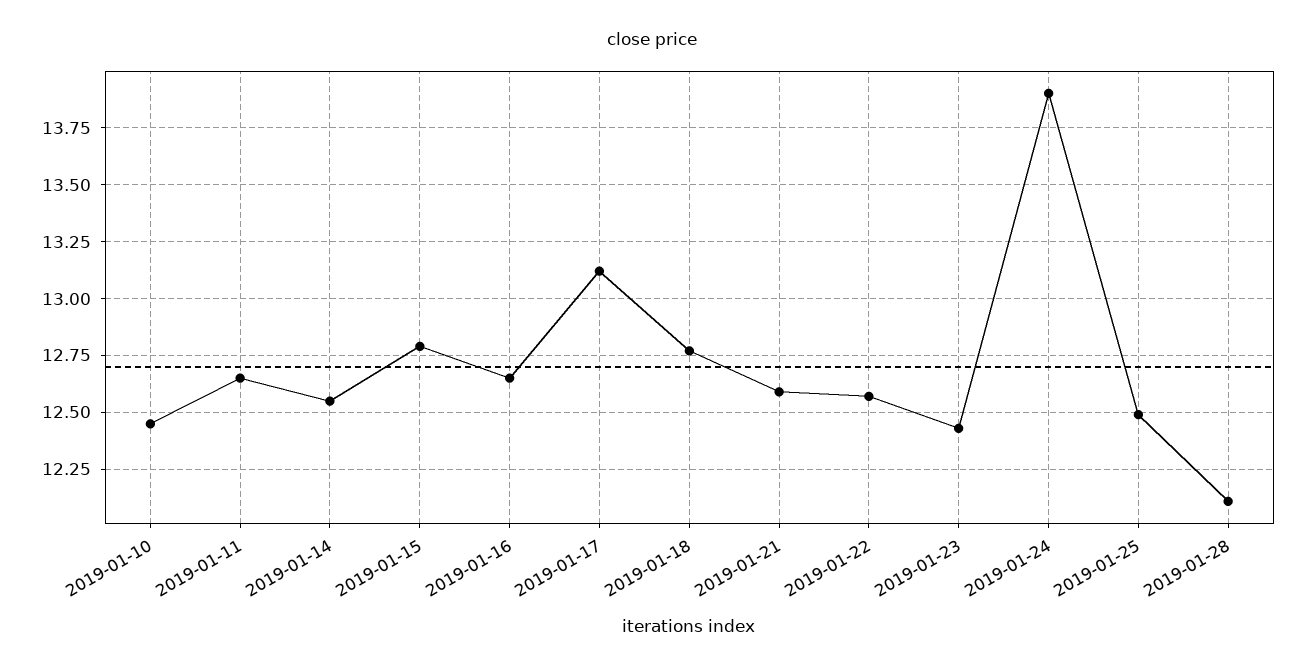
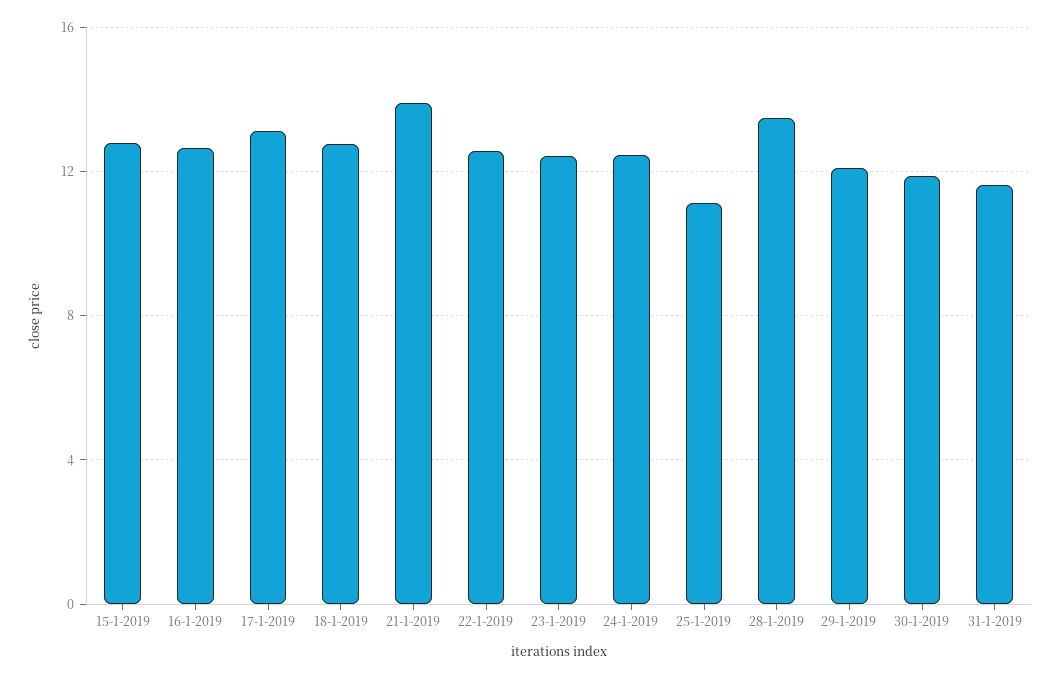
2019-01-10: 12.45 -> none
2019-01-11: 12.65 -> none
2019-01-14: 12.55 -> none
2019-01-21: 12.6 -> 14
2019-01-24: 13.9 -> 12.5
2019-01-25: 12.5 -> 11
2019-01-28: 12.1 -> 13.5
29-1-2019: none -> 12
30-1-2019: none -> 12
31-1-2019: none -> 11.5

